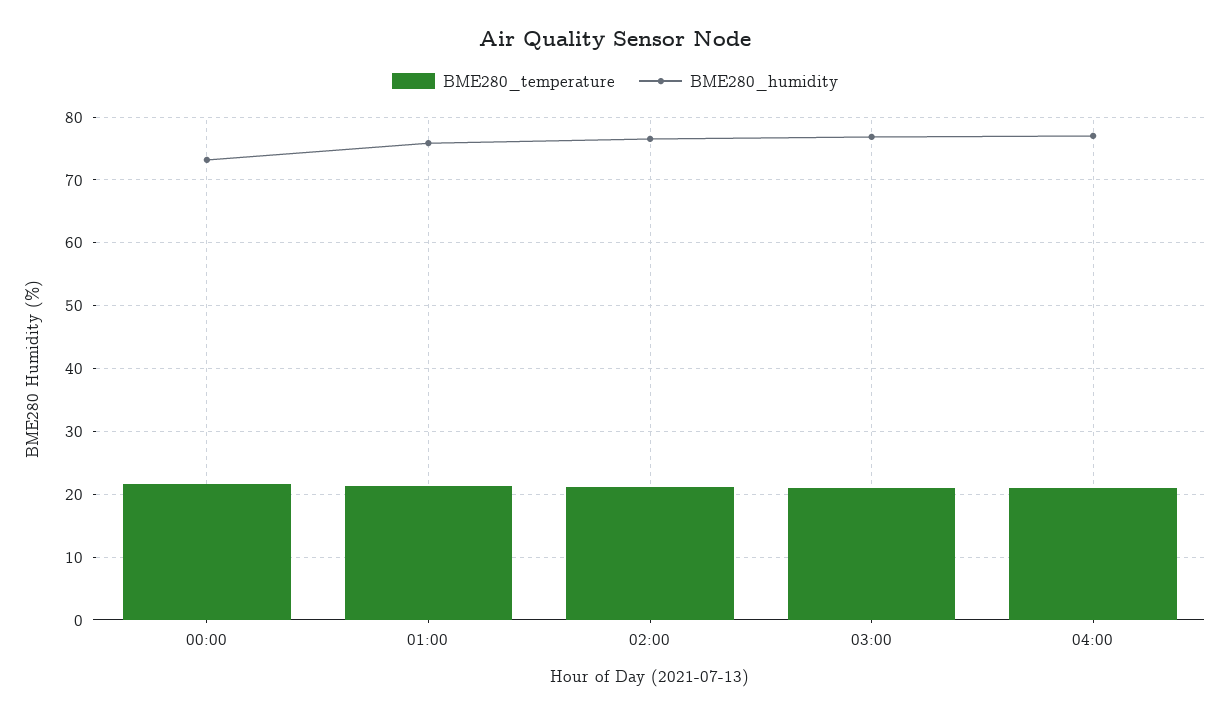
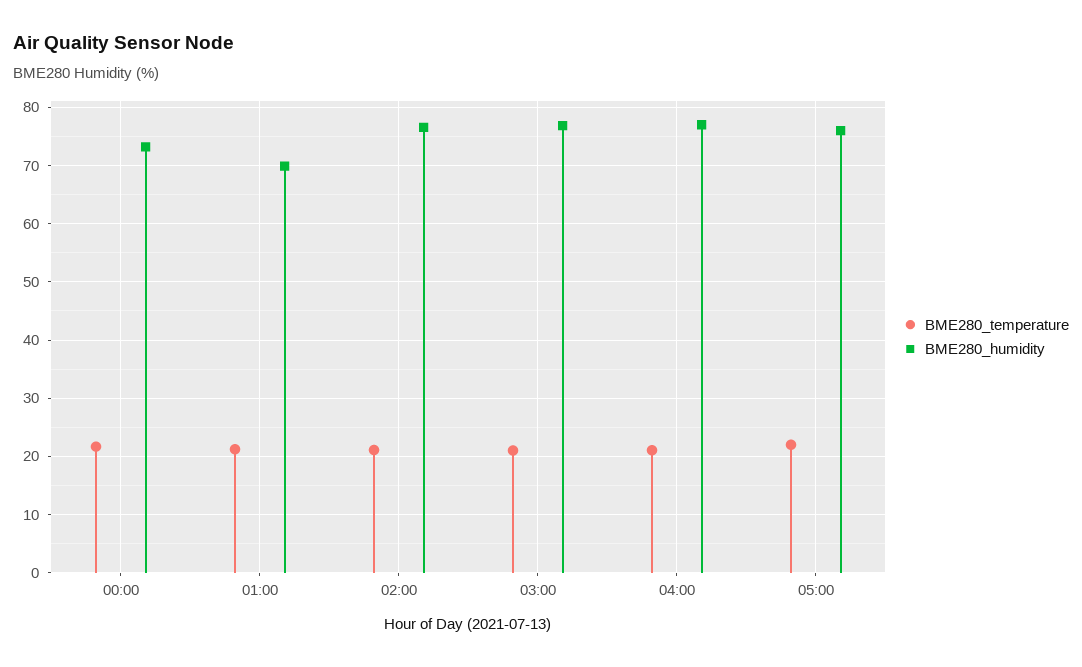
BME280_humidity, 01:00: 76 -> 70
BME280_temperature, 05:00: none -> 22
BME280_humidity, 05:00: none -> 76

